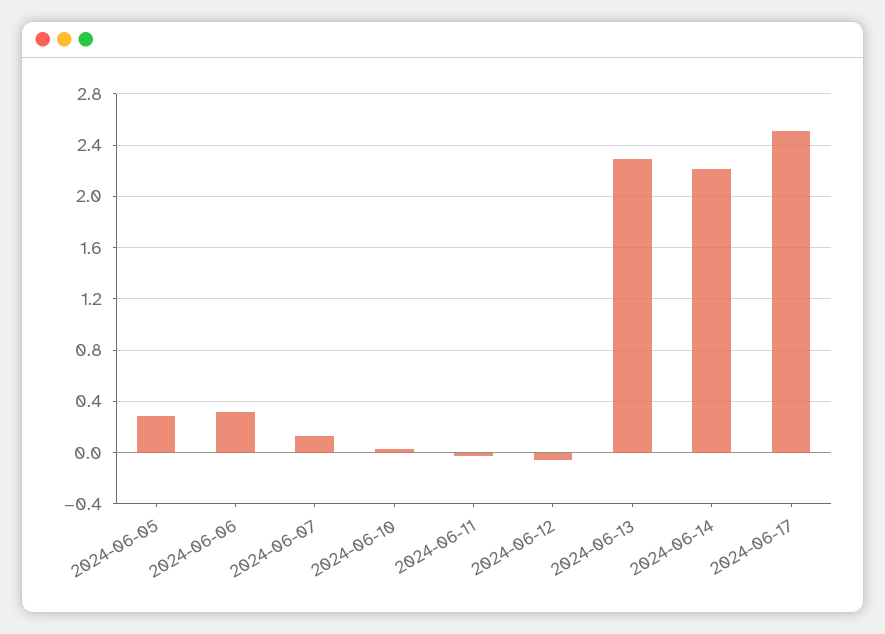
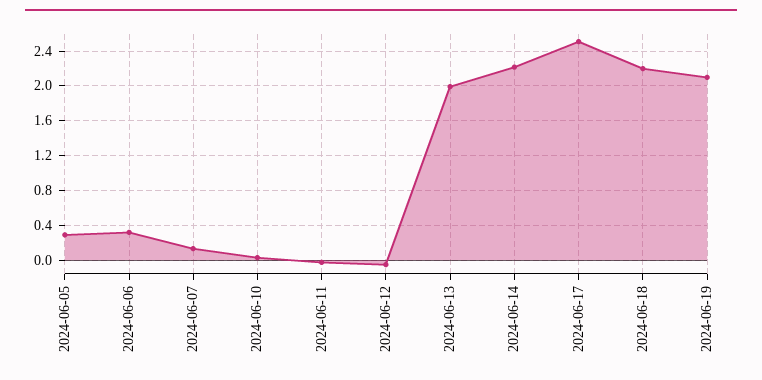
2024-06-13: 2.3 -> 2
2024-06-18: none -> 2.2
2024-06-19: none -> 2.1

